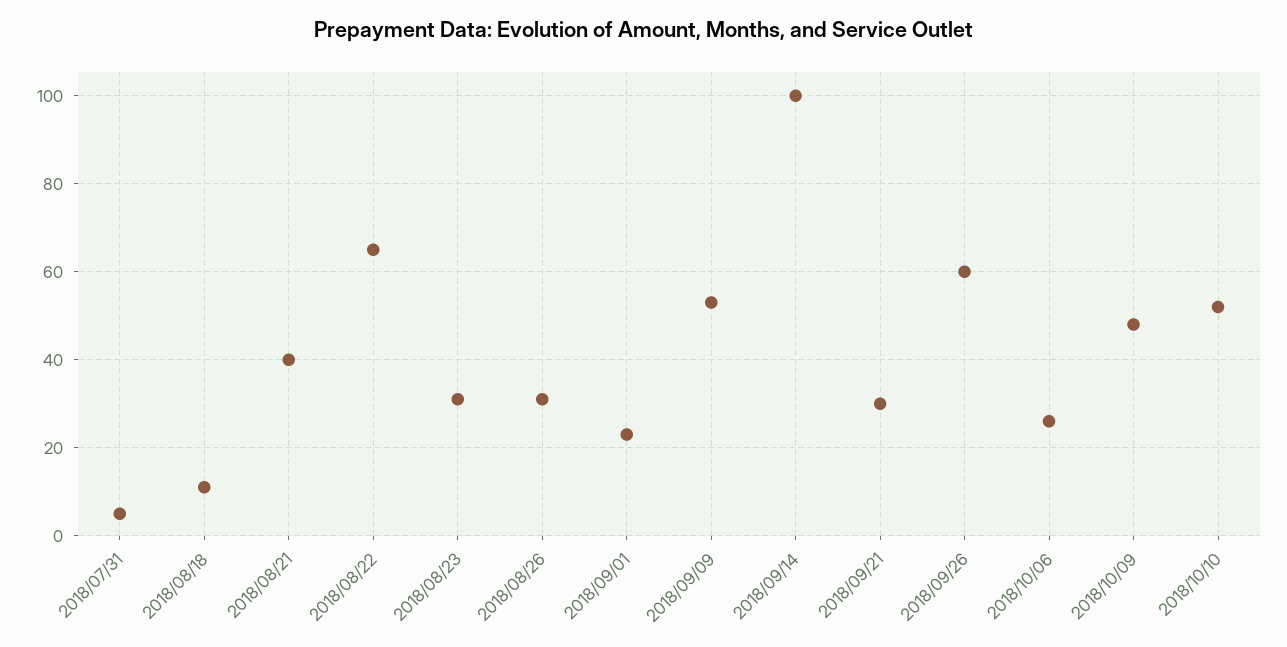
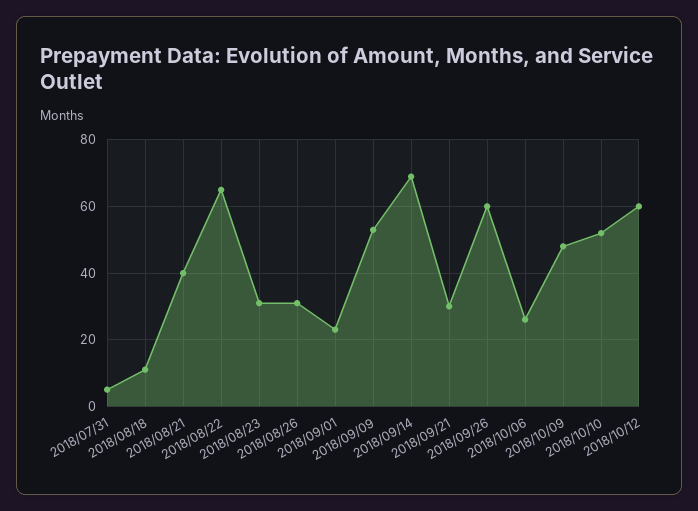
2018/09/14: 100 -> 70
2018/10/12: none -> 60

